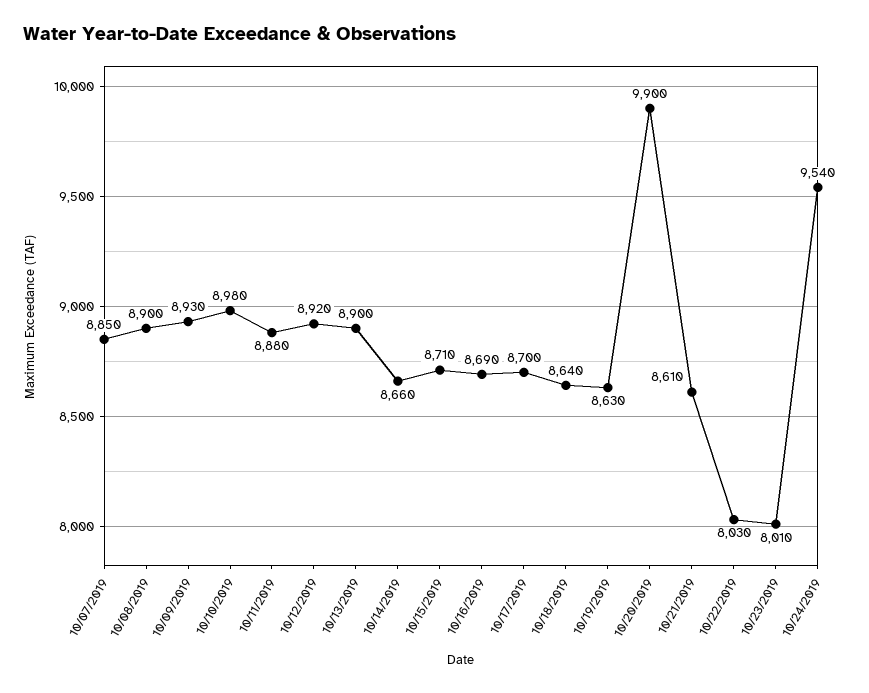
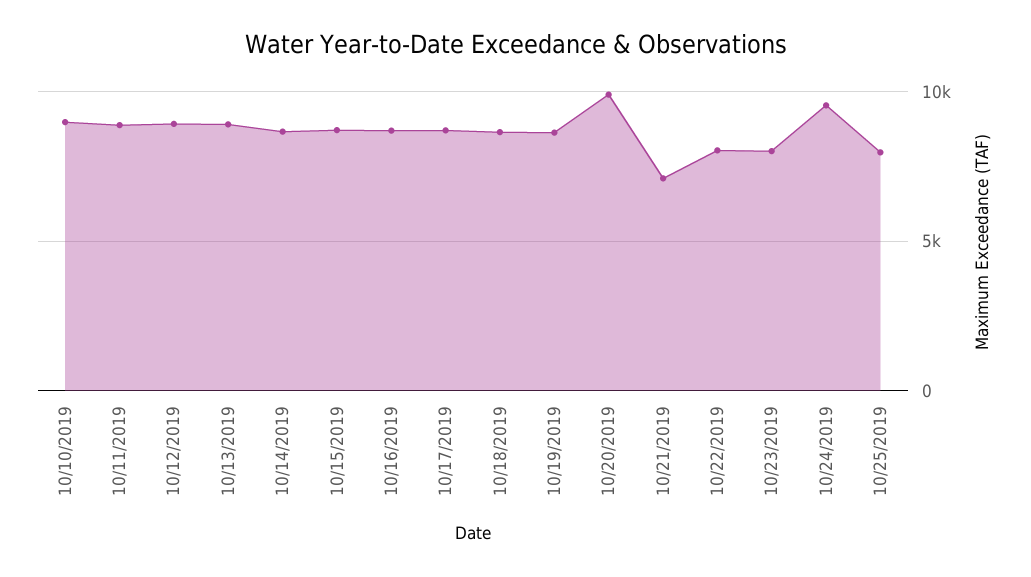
10/07/2019: 8850 -> none
10/08/2019: 8900 -> none
10/09/2019: 8930 -> none
10/21/2019: 8610 -> 7000
10/25/2019: none -> 8000

